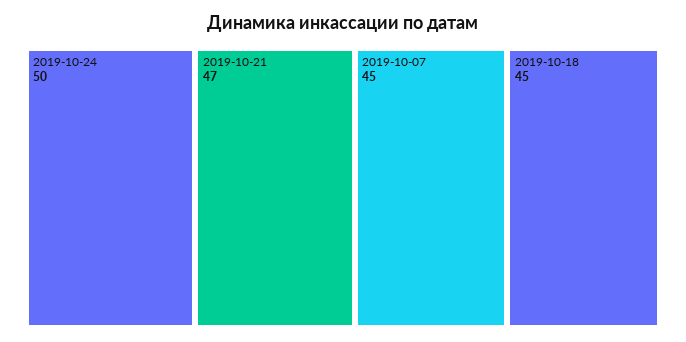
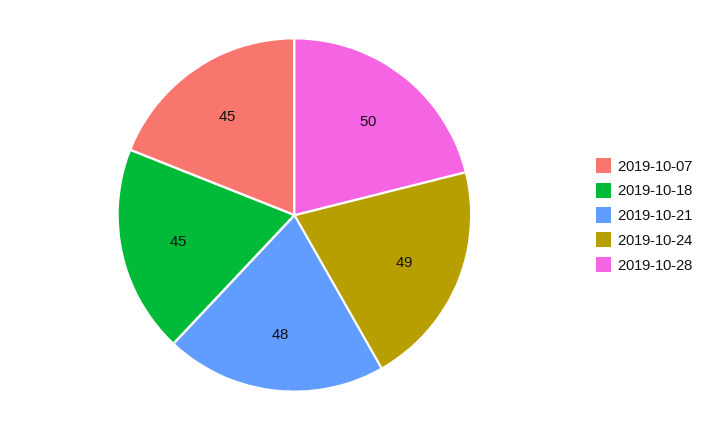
2019-10-24: 50 -> 49
2019-10-21: 47 -> 48
2019-10-28: none -> 50

